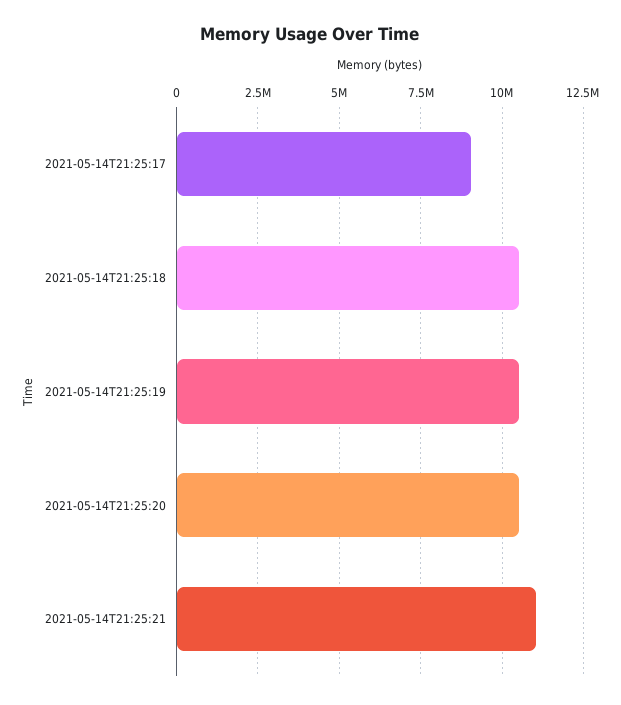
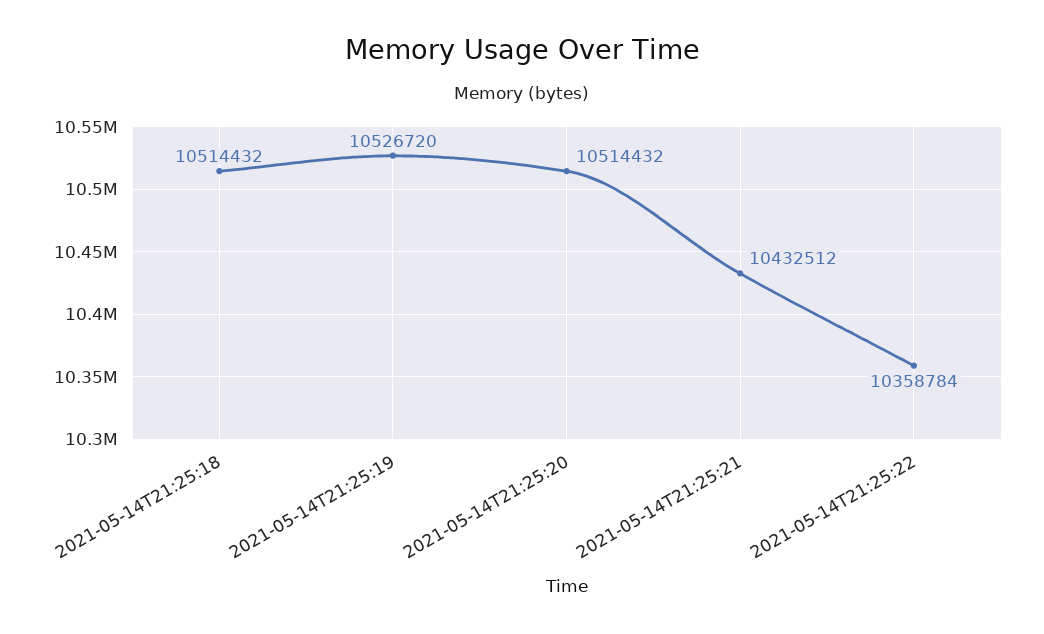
2021-05-14T21:25:17: 9000000 -> none
2021-05-14T21:25:21: 11000000 -> 10432512
2021-05-14T21:25:22: none -> 10358784

